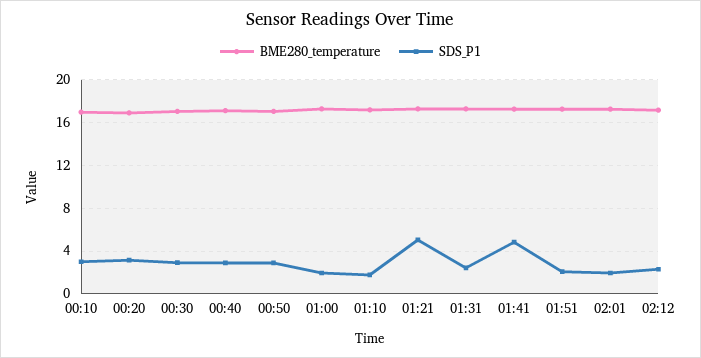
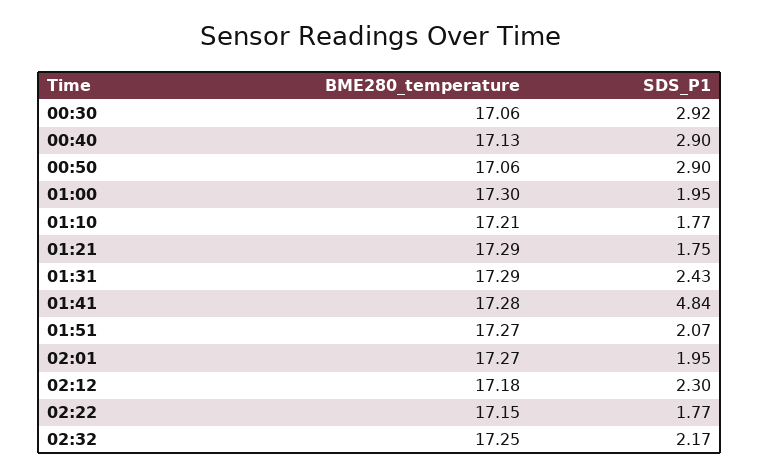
BME280_temperature, 00:10: 17 -> none
SDS_P1, 00:10: 3 -> none
BME280_temperature, 00:20: 17 -> none
SDS_P1, 00:20: 3 -> none
SDS_P1, 01:21: 5 -> 1.75
BME280_temperature, 02:22: none -> 17.15
SDS_P1, 02:22: none -> 1.77
BME280_temperature, 02:32: none -> 17.25
SDS_P1, 02:32: none -> 2.17

